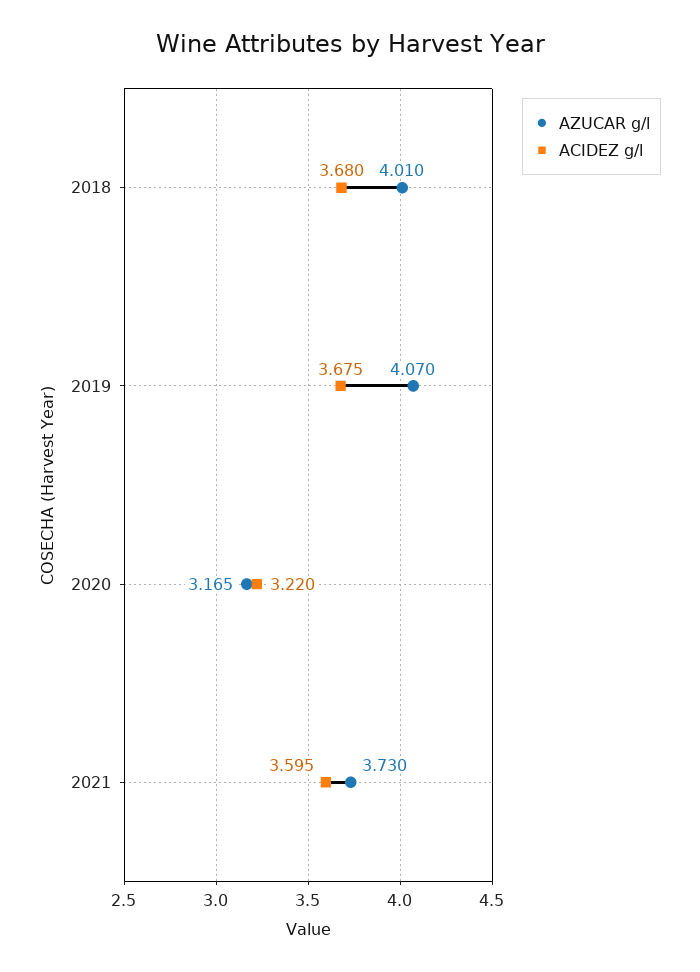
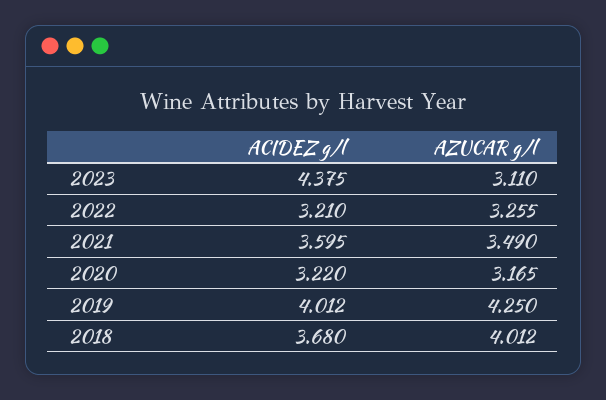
AZUCAR g/l, 2018: 4.01 -> 4.012
AZUCAR g/l, 2019: 4.07 -> 4.25
ACIDEZ g/l, 2019: 3.675 -> 4.012
AZUCAR g/l, 2021: 3.73 -> 3.49
ACIDEZ g/l, 2023: none -> 4.375
AZUCAR g/l, 2023: none -> 3.11
ACIDEZ g/l, 2022: none -> 3.21
AZUCAR g/l, 2022: none -> 3.255

